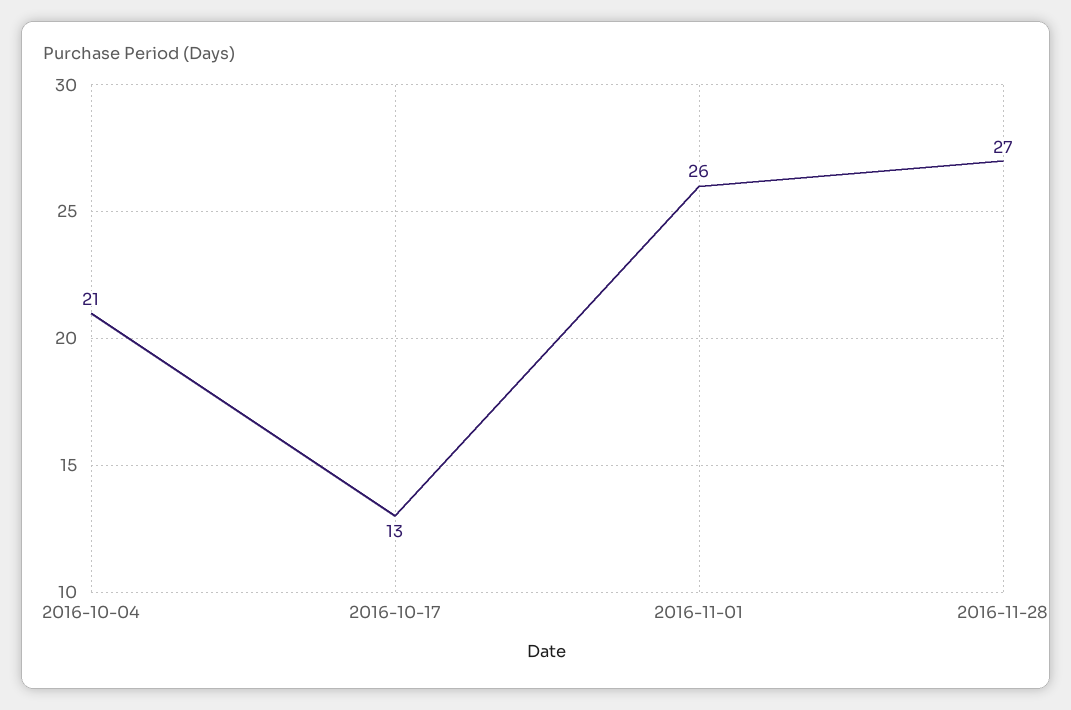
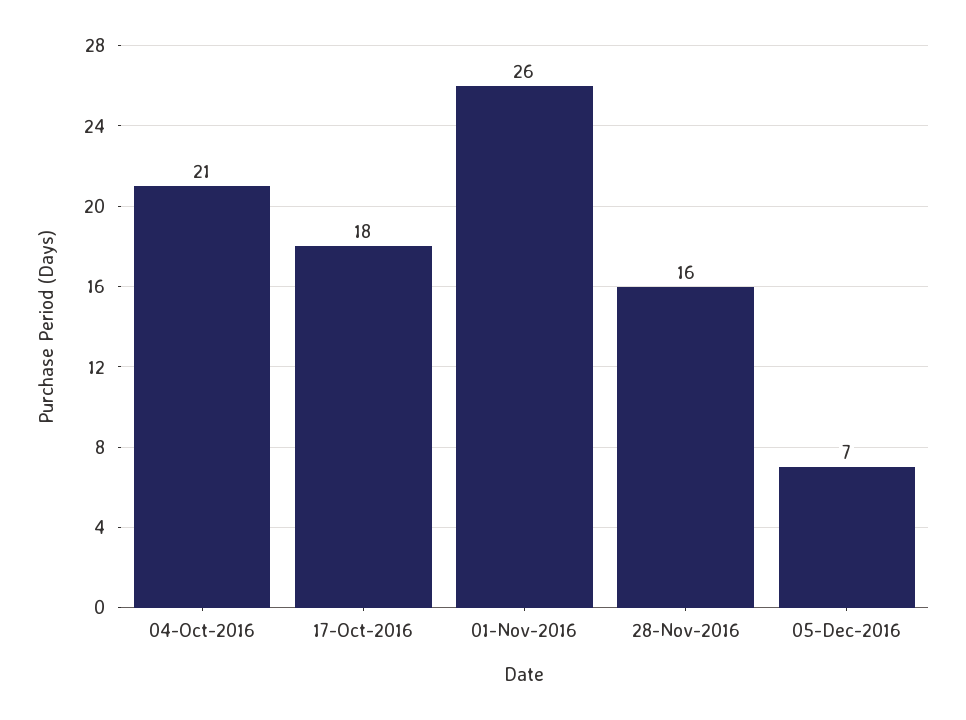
2016-10-17: 13 -> 18
2016-11-28: 27 -> 16
05-Dec-2016: none -> 7

